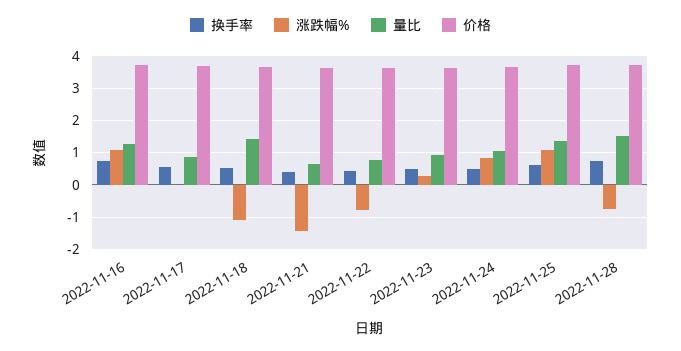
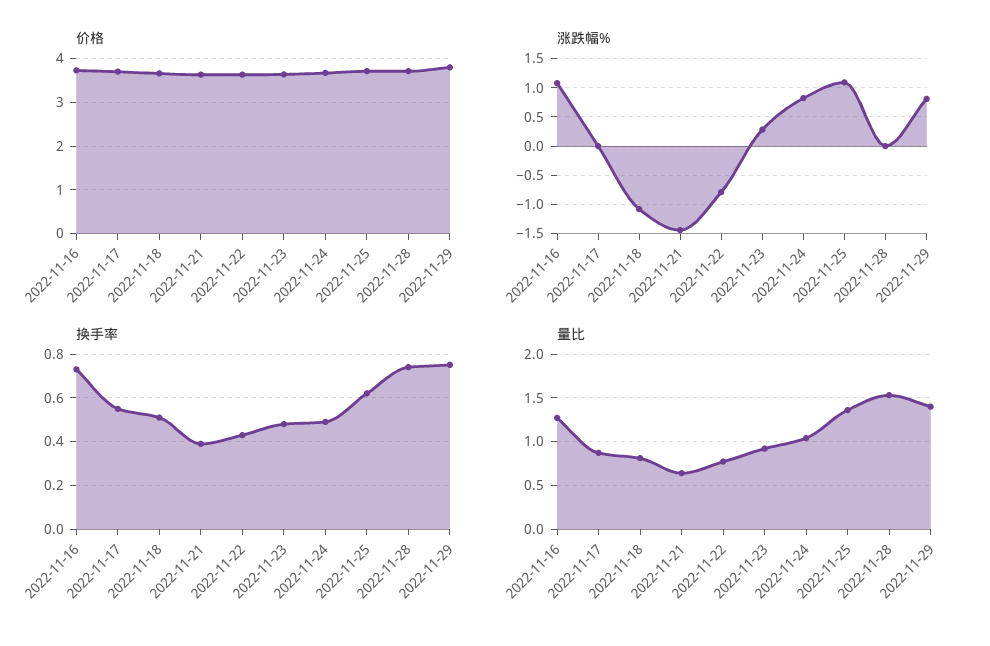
量比, 2022-11-18: 1.4 -> 0.8
涨跌幅%, 2022-11-28: -0.8 -> 0
价格, 2022-11-29: none -> 3.8
涨跌幅%, 2022-11-29: none -> 0.75
换手率, 2022-11-29: none -> 0.75
量比, 2022-11-29: none -> 1.4

